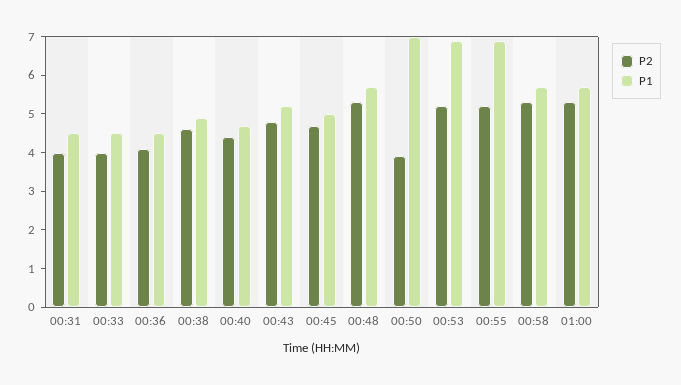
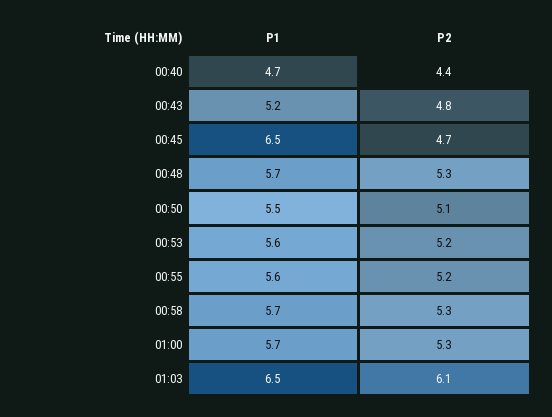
P2, 00:31: 4 -> none
P1, 00:31: 4.5 -> none
P2, 00:33: 4 -> none
P1, 00:33: 4.5 -> none
P2, 00:36: 4 -> none
P1, 00:36: 4.5 -> none
P2, 00:38: 4.5 -> none
P1, 00:38: 5 -> none
P1, 00:45: 5 -> 6.5
P2, 00:50: 4 -> 5.1
P1, 00:50: 7 -> 5.5
P1, 00:53: 7 -> 5.6
P1, 00:55: 7 -> 5.6
P1, 01:03: none -> 6.5
P2, 01:03: none -> 6.1

